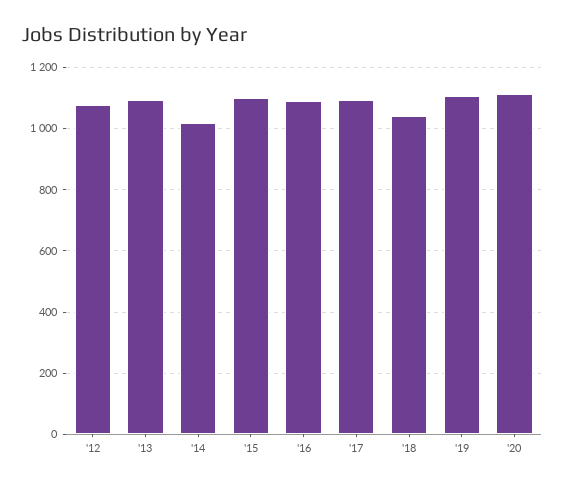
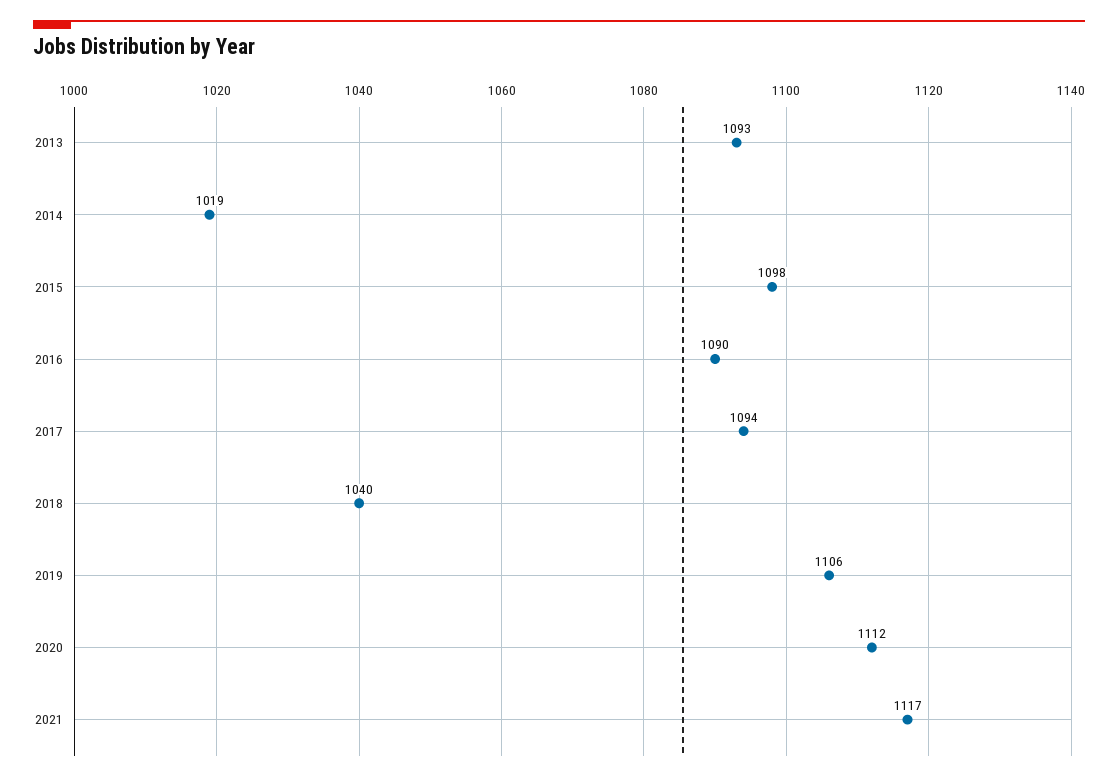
'12: 1080 -> none
2021: none -> 1117

